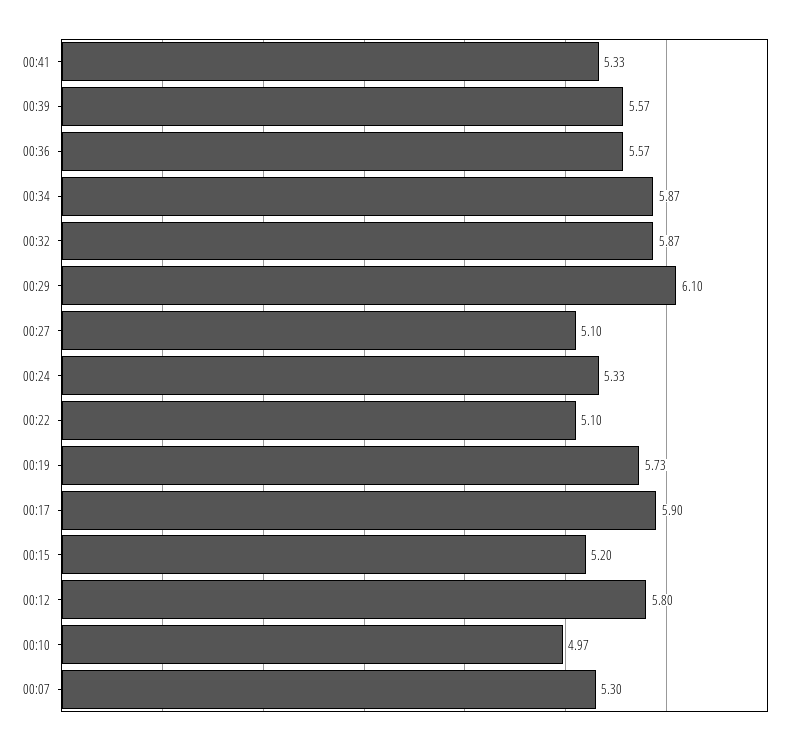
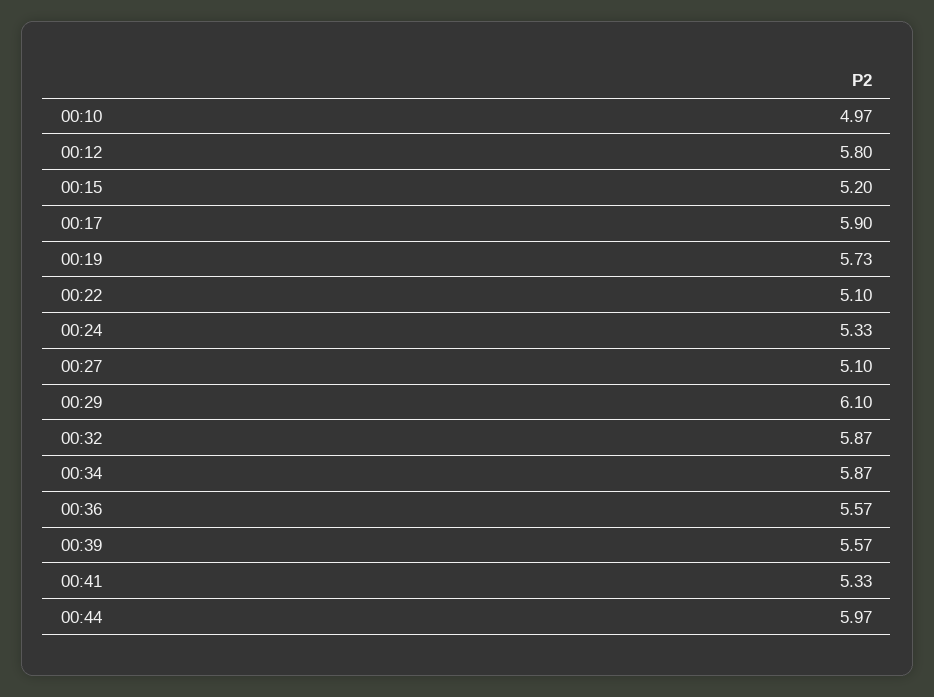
00:07: 5.3 -> none
00:44: none -> 5.97

